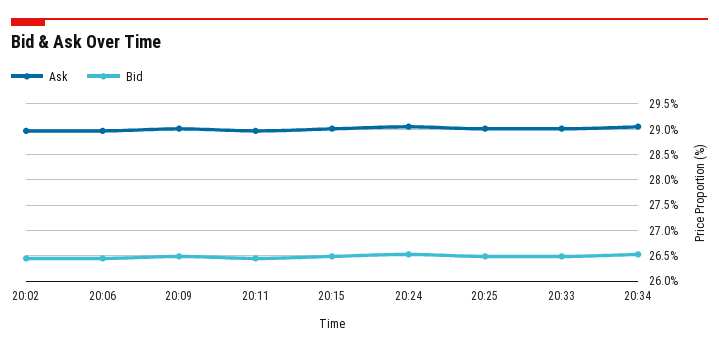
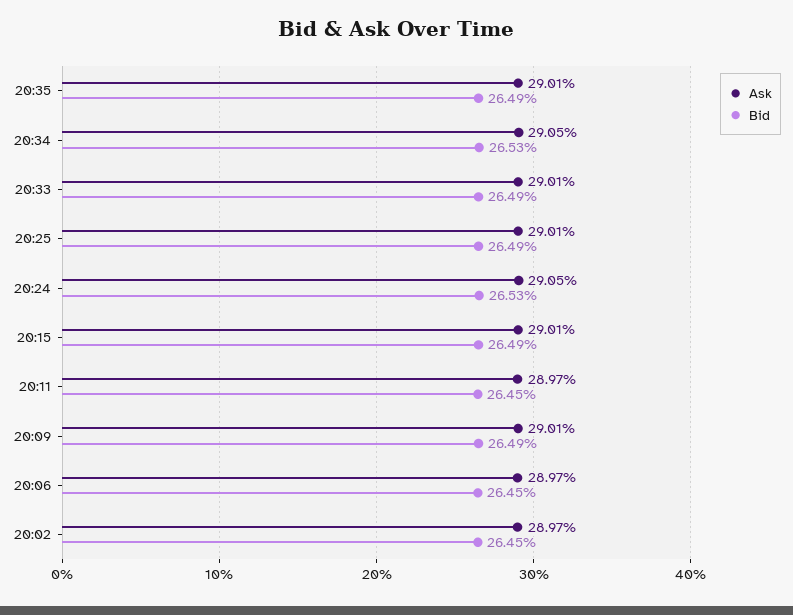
Ask, 20:35: none -> 29.01
Bid, 20:35: none -> 26.49

